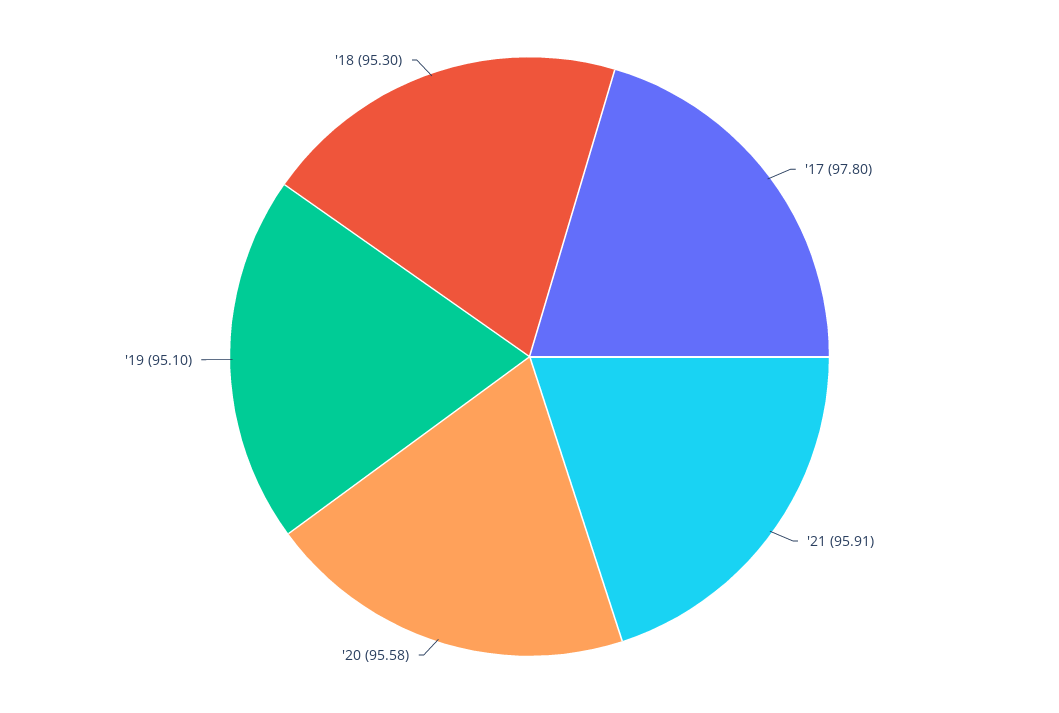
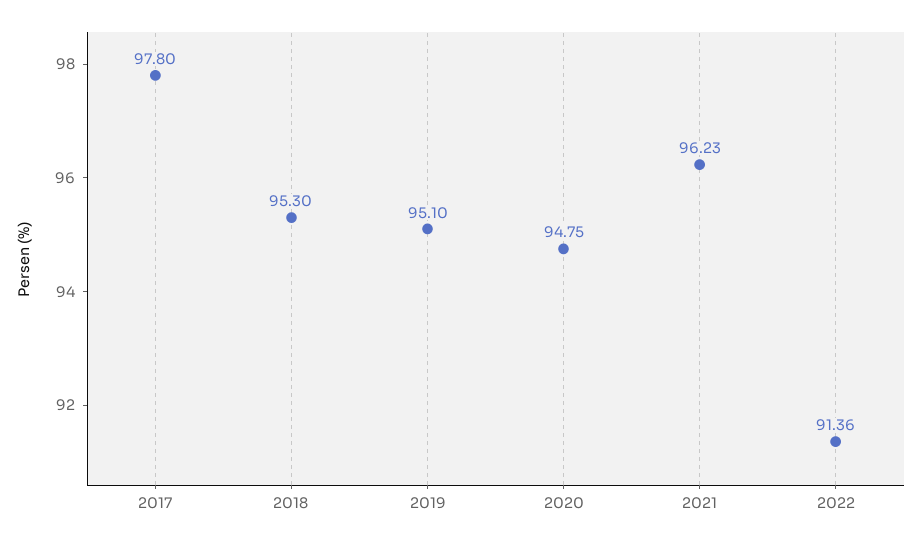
'21: 95.91 -> 96.23
'20: 95.58 -> 94.75
2022: none -> 91.36

